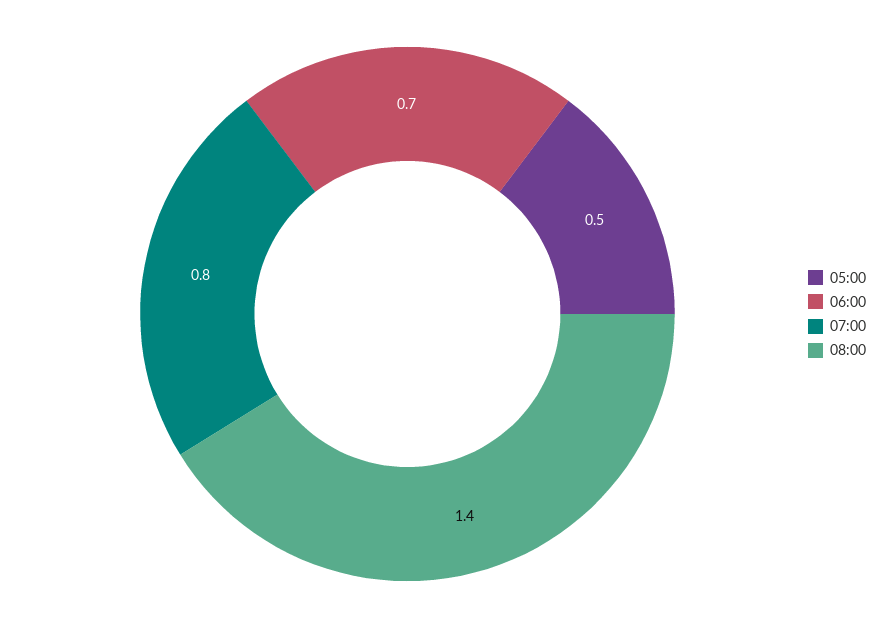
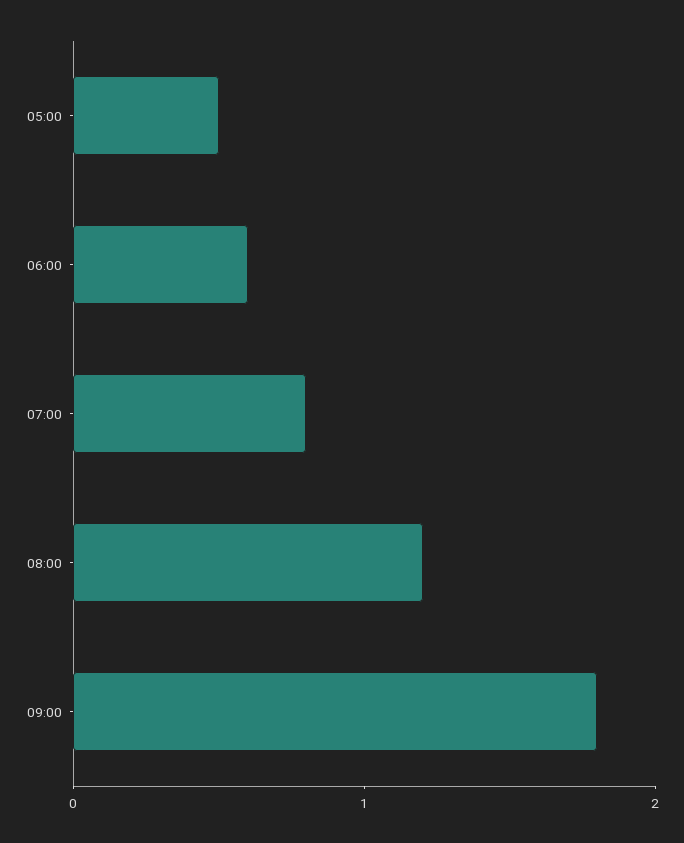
06:00: 0.7 -> 0.6
08:00: 1.4 -> 1.2
09:00: none -> 1.8

